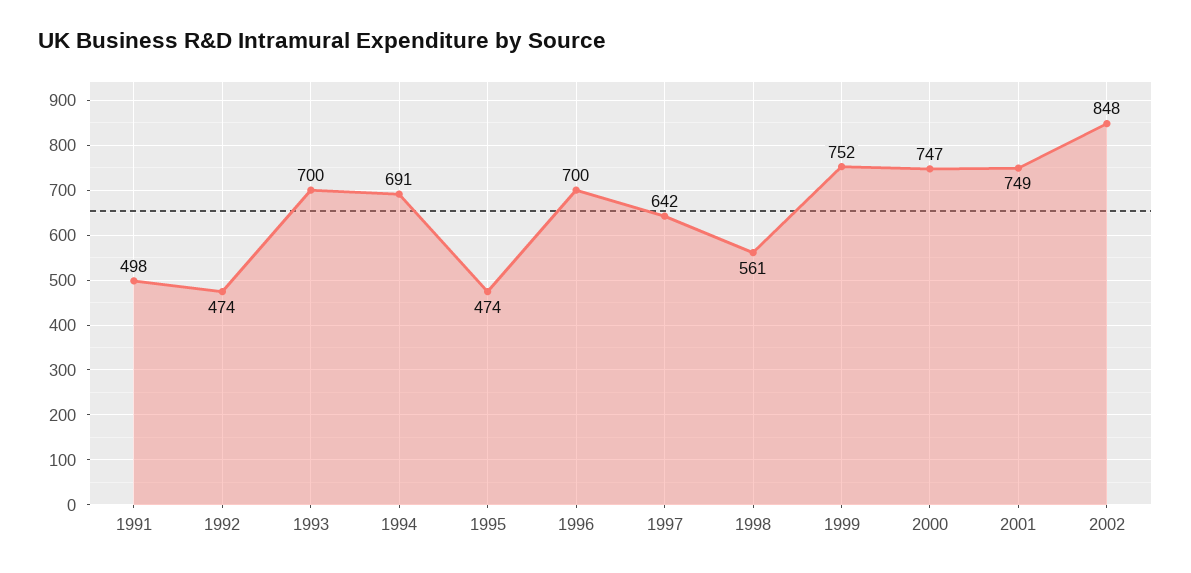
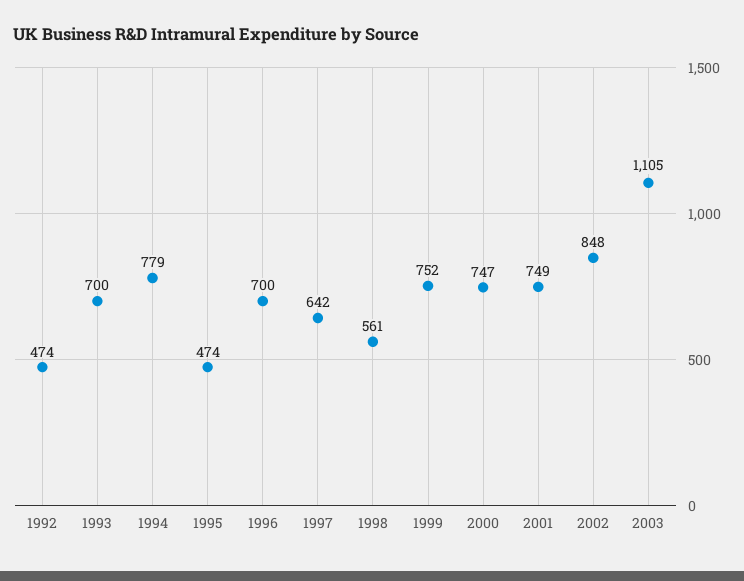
1991: 498 -> none
1994: 691 -> 779
2003: none -> 1105

